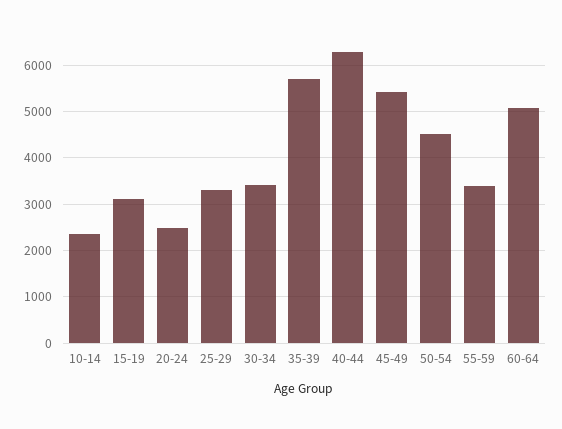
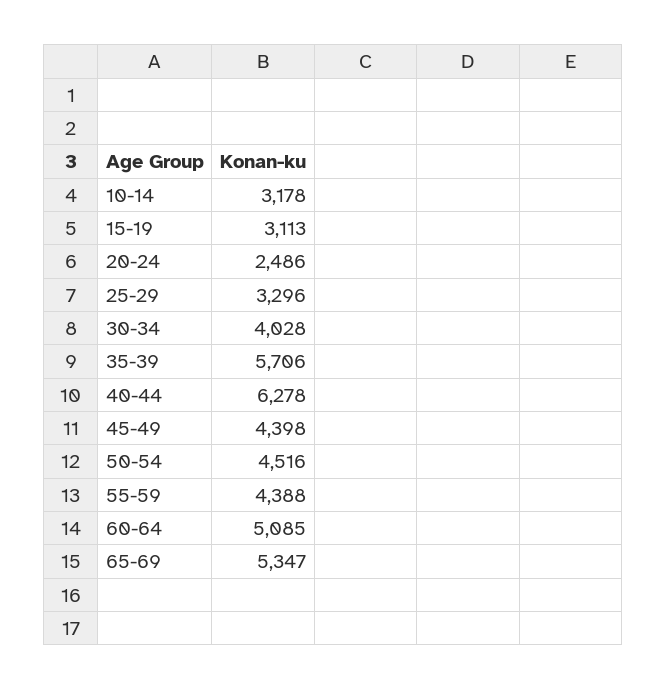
10-14: 2400 -> 3178
30-34: 3400 -> 4028
45-49: 5400 -> 4398
55-59: 3400 -> 4388
65-69: none -> 5347

